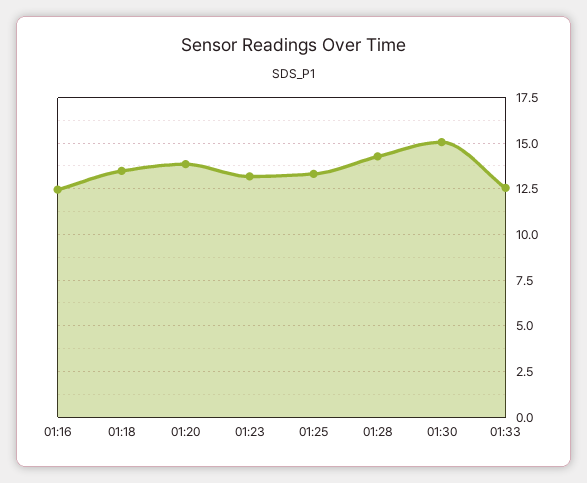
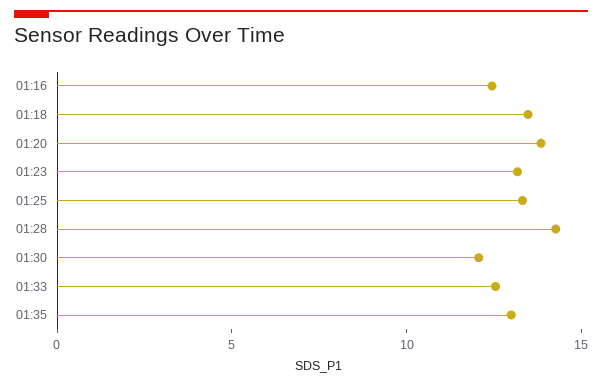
01:30: 15 -> 12
01:35: none -> 13

